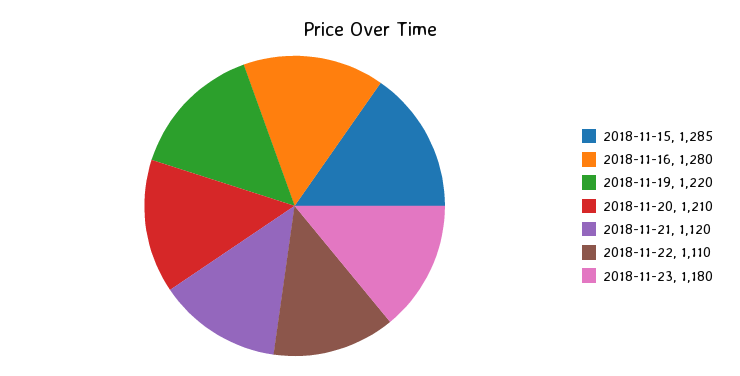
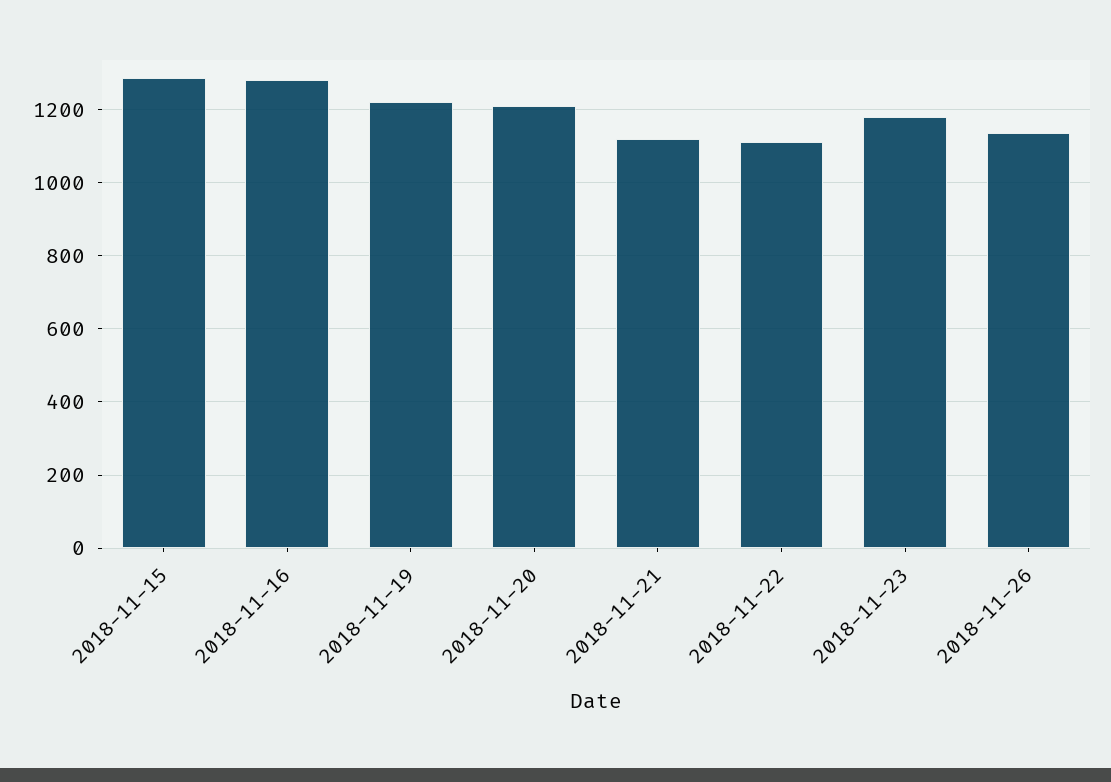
2018-11-26: none -> 1140

